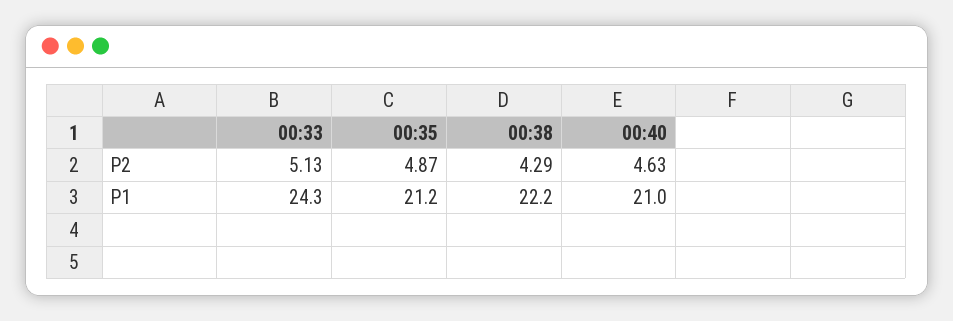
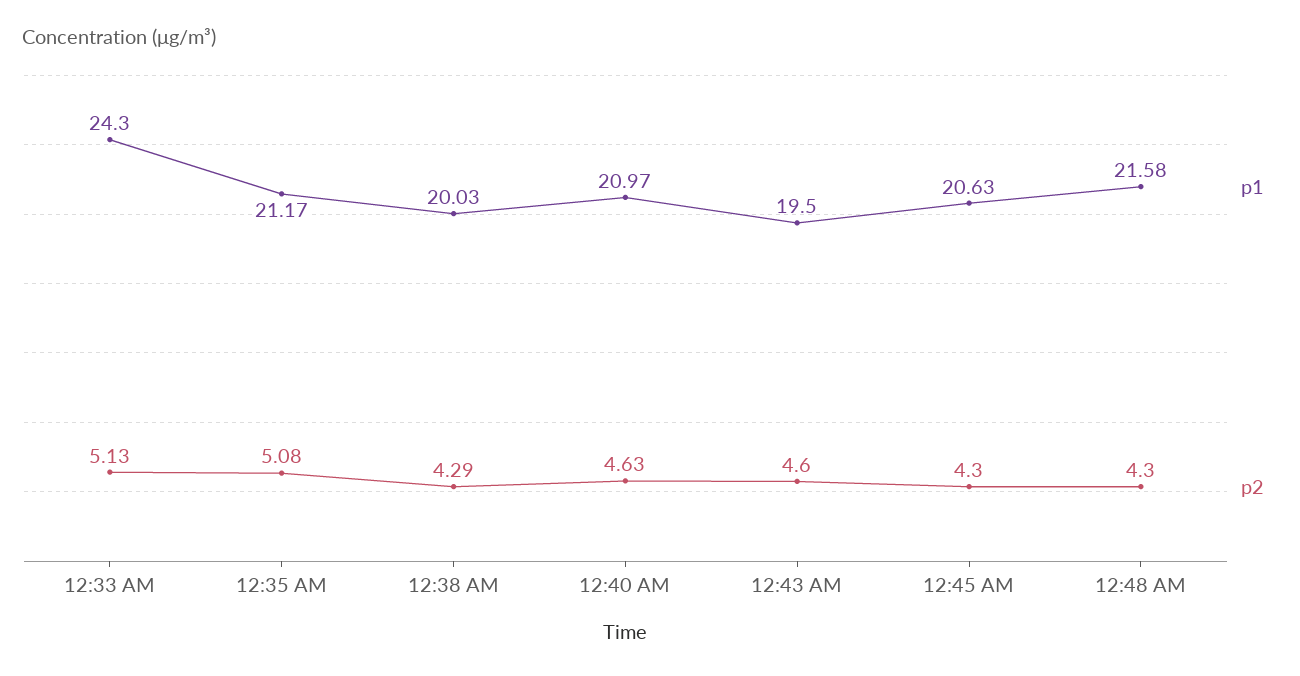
P2, 00:35: 4.87 -> 5.08
P1, 00:38: 22.2 -> 20.03
P1, 12:43 AM: none -> 19.5
P2, 12:43 AM: none -> 4.6
P1, 12:45 AM: none -> 20.63
P2, 12:45 AM: none -> 4.3
P1, 12:48 AM: none -> 21.58
P2, 12:48 AM: none -> 4.3

